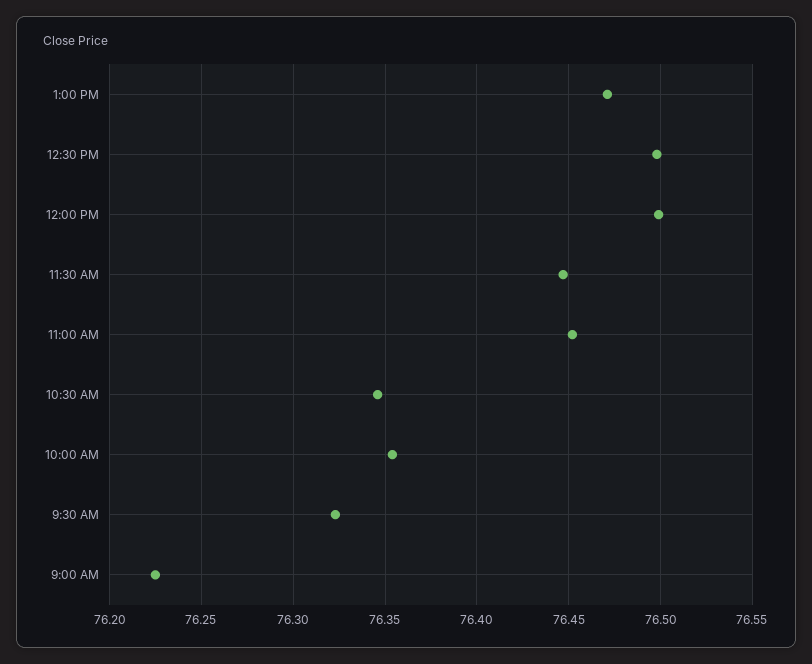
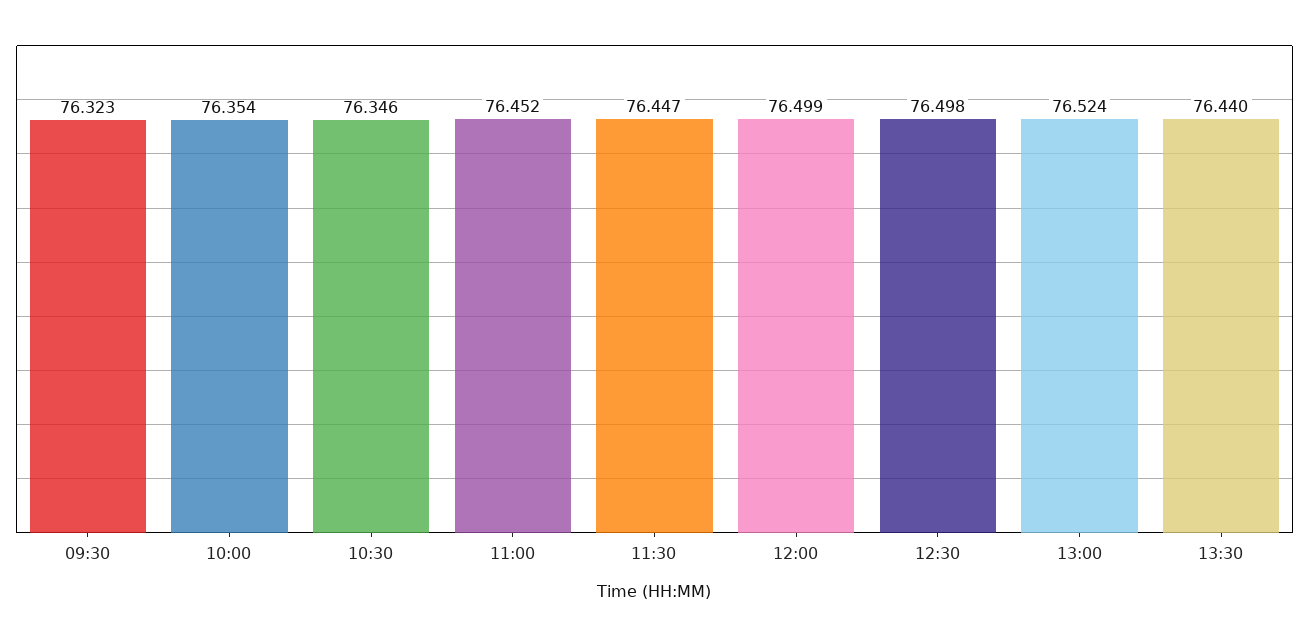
1:00 PM: 76.47 -> 76.524
9:00 AM: 76.225 -> none
13:30: none -> 76.44

